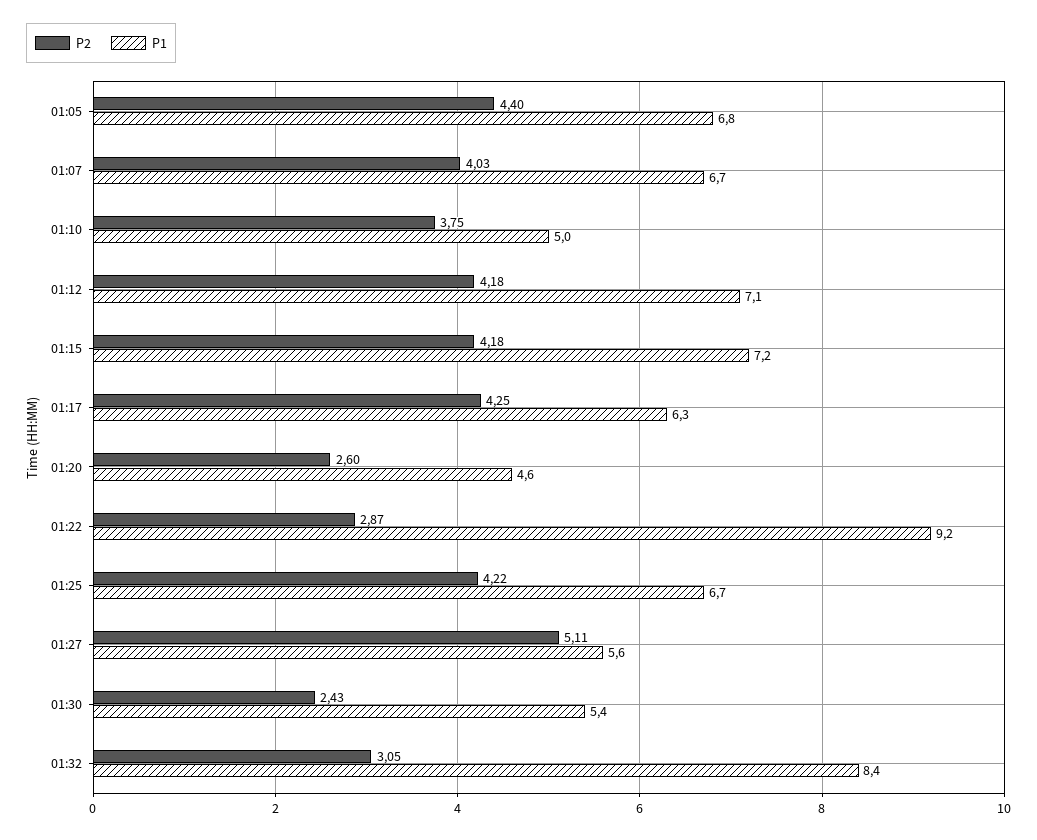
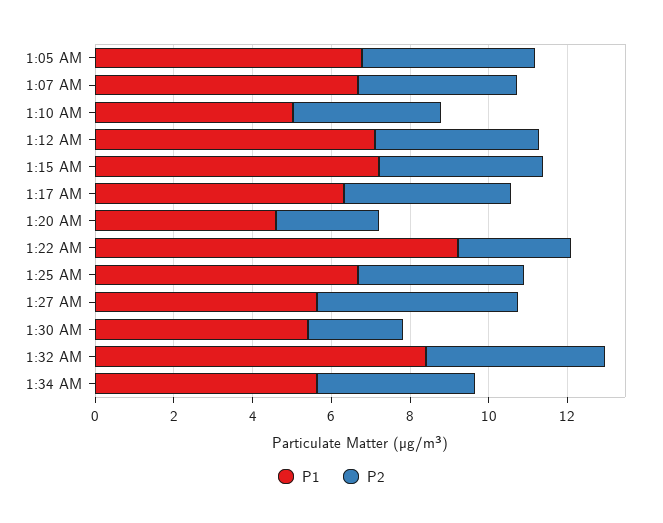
P2, 01:32: 3.05 -> 4.5
P1, 1:34 AM: none -> 5.5
P2, 1:34 AM: none -> 4

